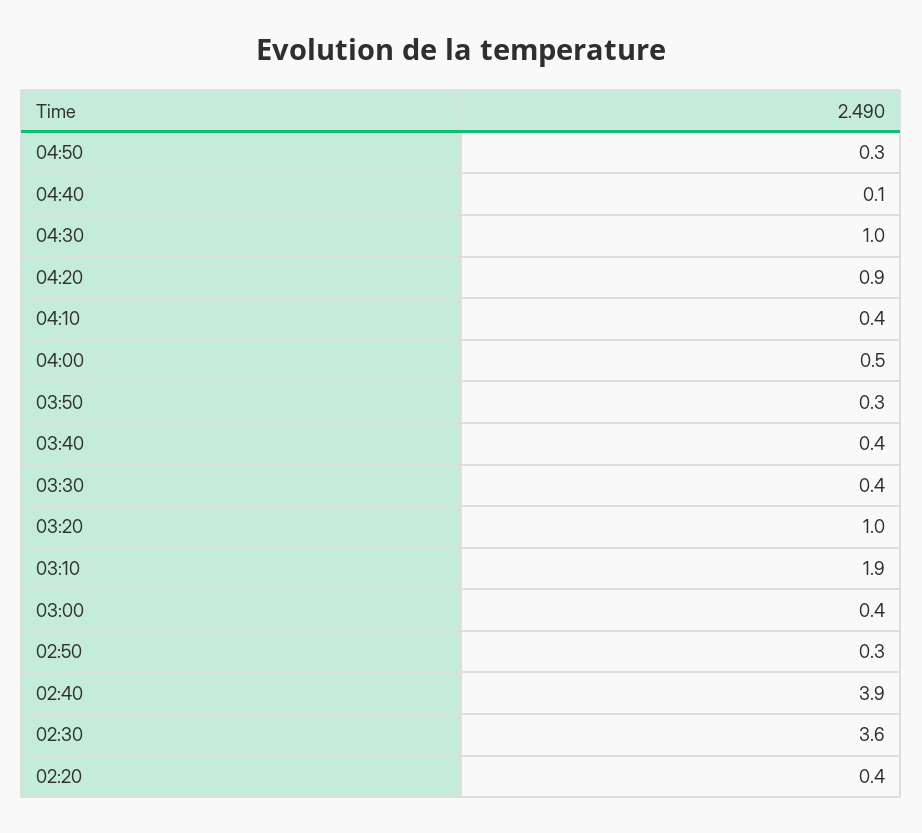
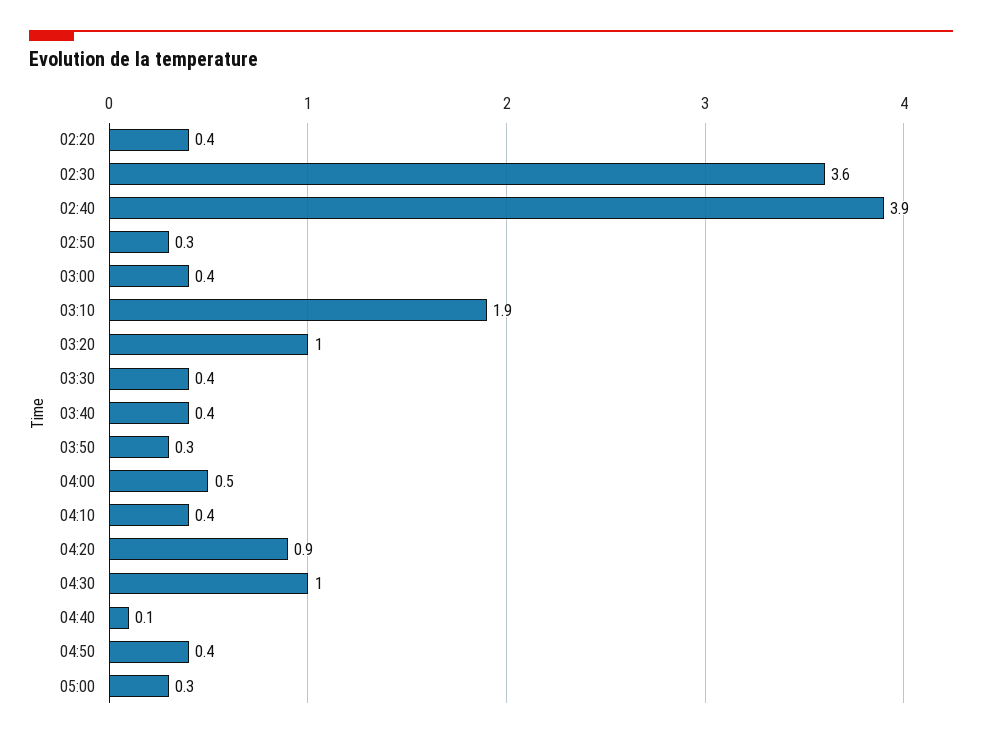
04:50: 0.3 -> 0.4
05:00: none -> 0.3

